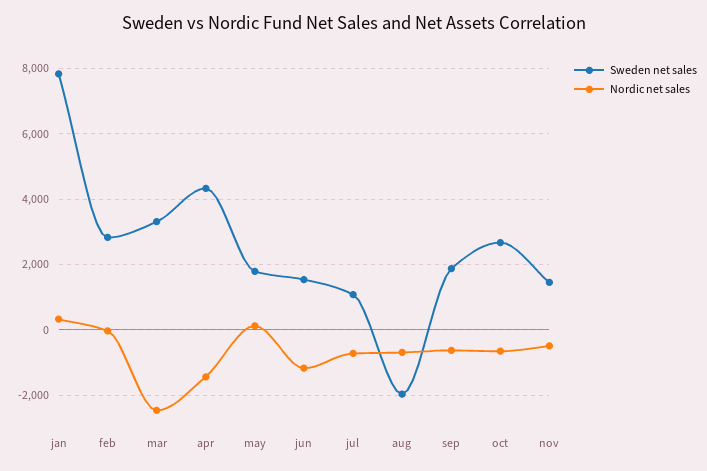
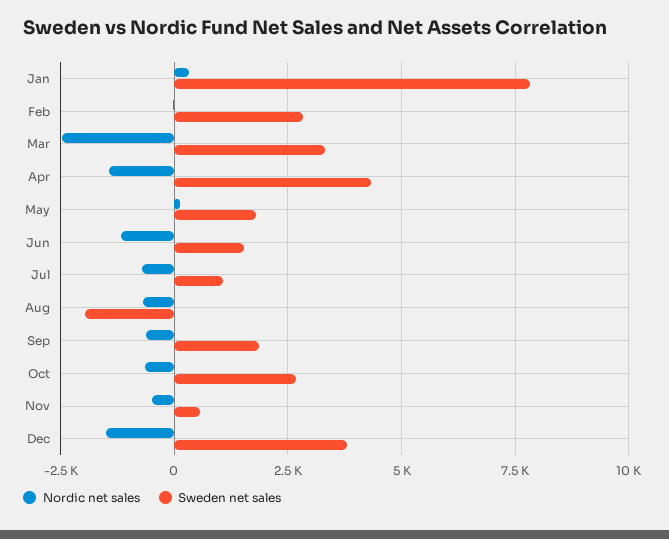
Sweden net sales, nov: 1400 -> 500
Nordic net sales, Dec: none -> -1500
Sweden net sales, Dec: none -> 3750

